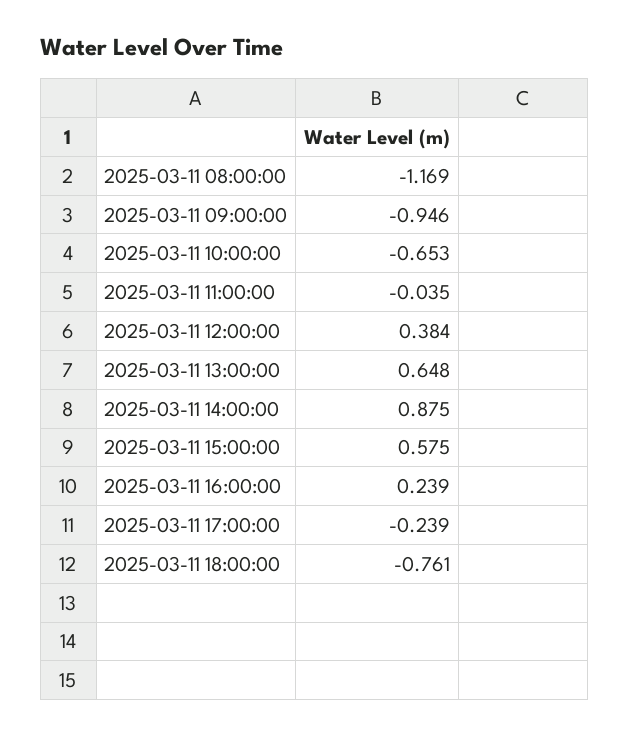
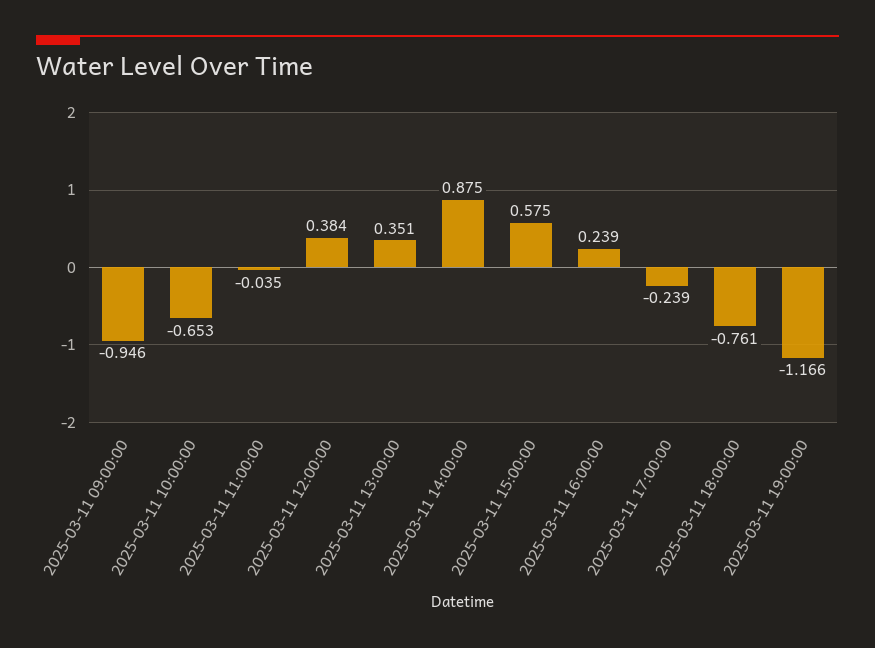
2025-03-11 08:00:00: -1.169 -> none
2025-03-11 13:00:00: 0.648 -> 0.351
2025-03-11 19:00:00: none -> -1.166

